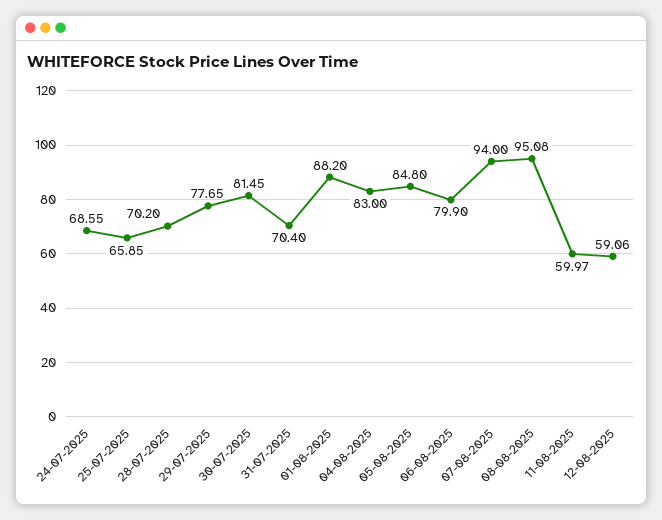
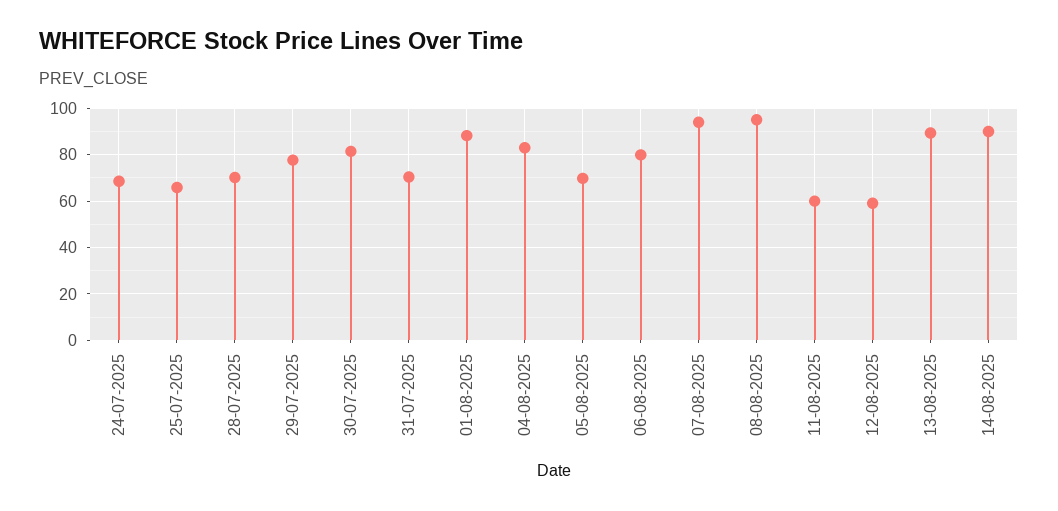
05-08-2025: 84.8 -> 70
13-08-2025: none -> 90
14-08-2025: none -> 90

